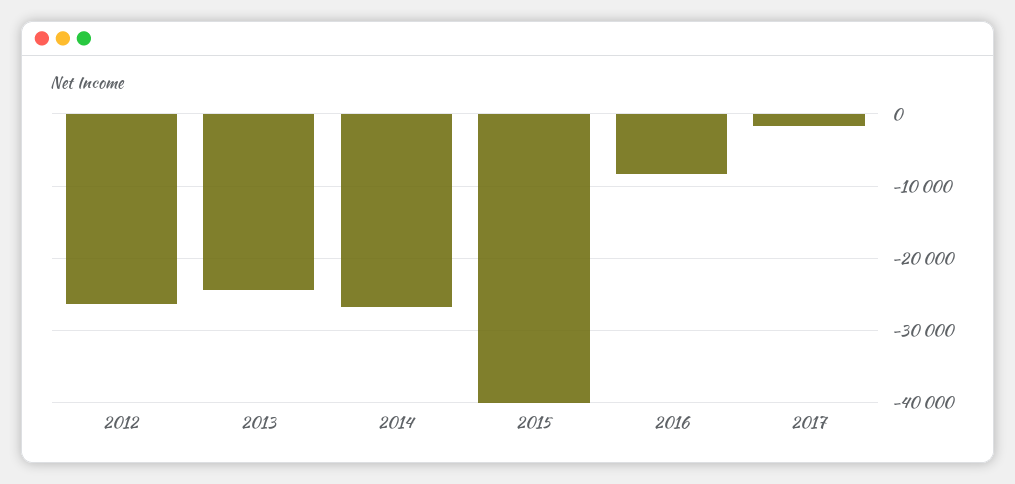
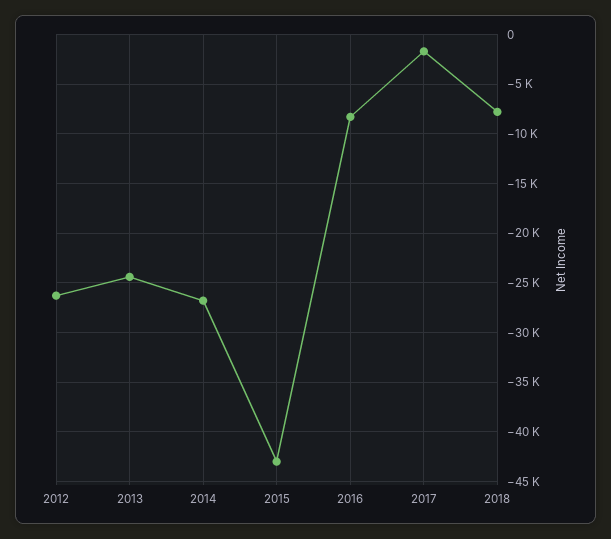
2015: -40000 -> -43000
2018: none -> -8000

